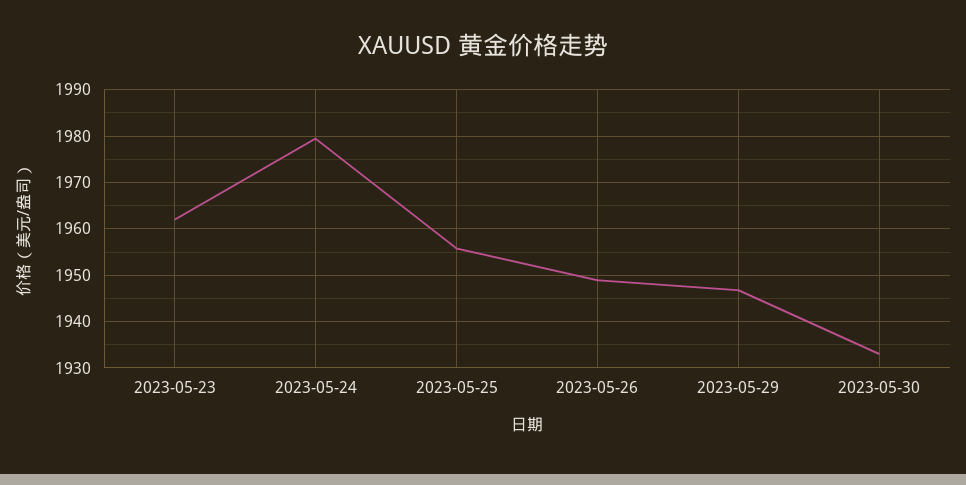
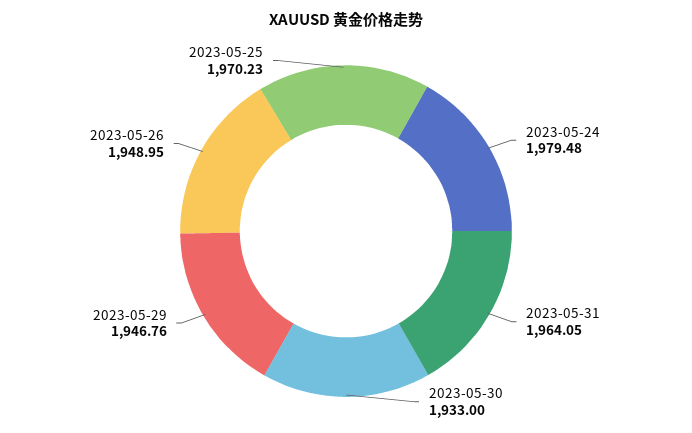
2023-05-23: 1962 -> none
2023-05-25: 1956 -> 1970.23
2023-05-31: none -> 1964.05

